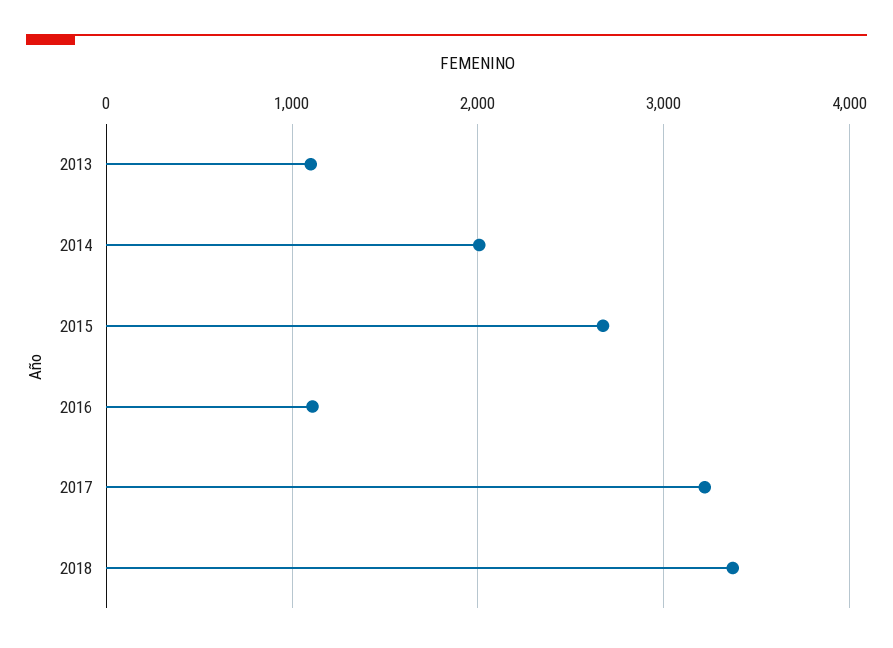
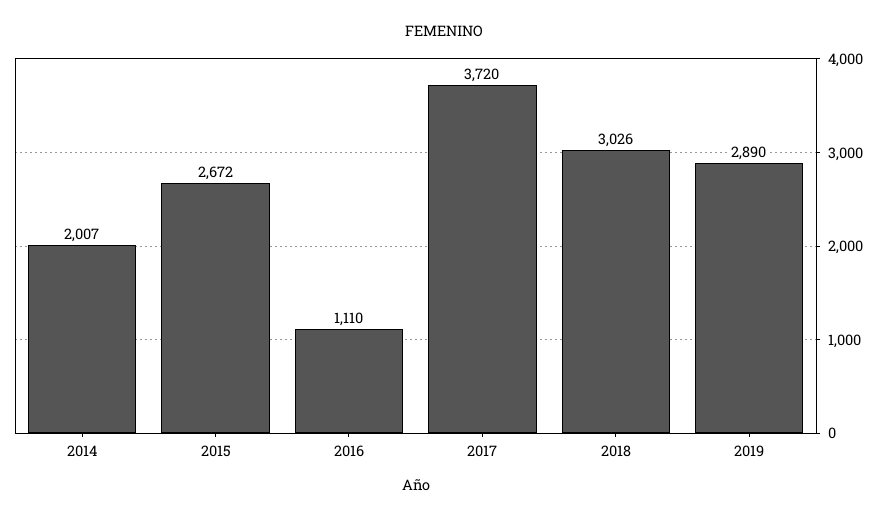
2013: 1100 -> none
2017: 3200 -> 3720
2018: 3400 -> 3026
2019: none -> 2890

